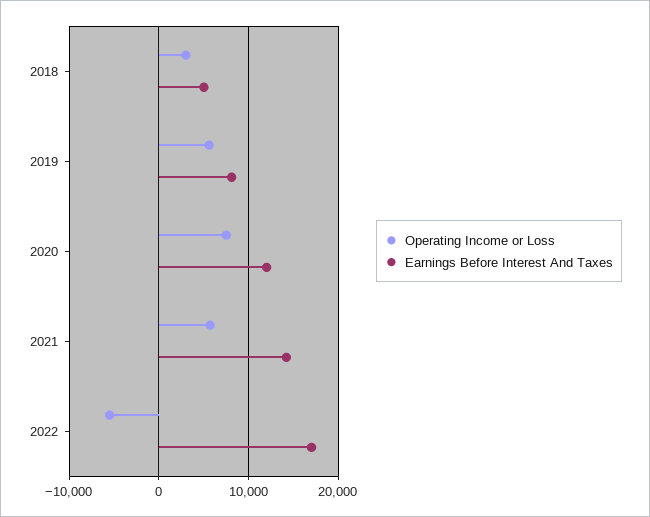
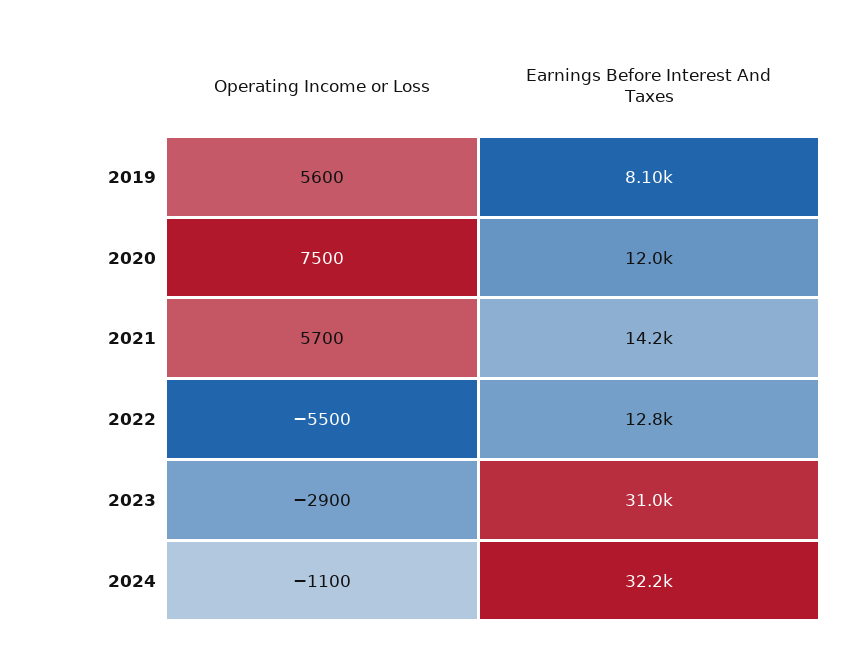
Operating Income or Loss, 2018: 3000 -> none
Earnings Before Interest And Taxes, 2018: 5000 -> none
Earnings Before Interest And Taxes, 2022: 17000 -> 12800
Operating Income or Loss, 2023: none -> -2900
Earnings Before Interest And Taxes, 2023: none -> 31000
Operating Income or Loss, 2024: none -> -1100
Earnings Before Interest And Taxes, 2024: none -> 32200

